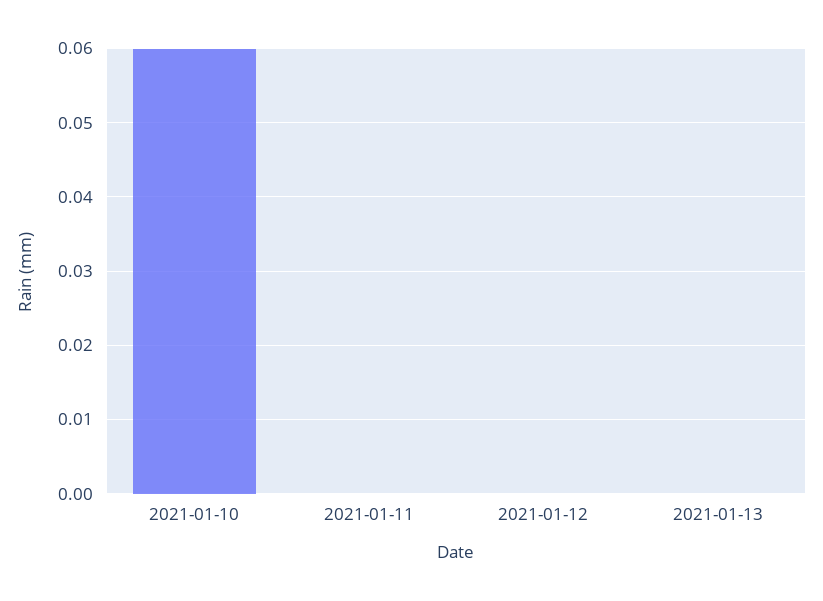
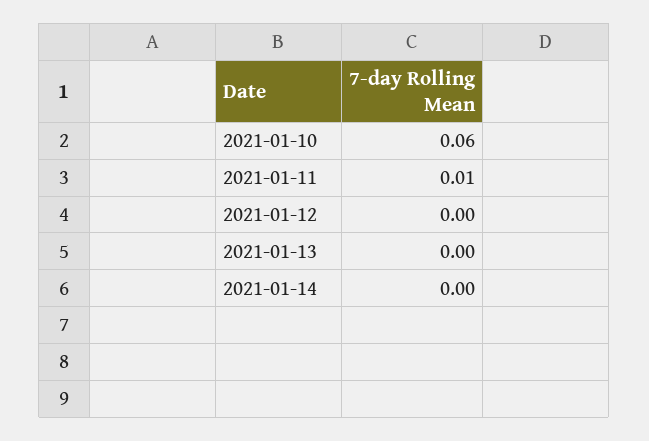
2021-01-11: 0 -> 0.01
2021-01-14: none -> 0

